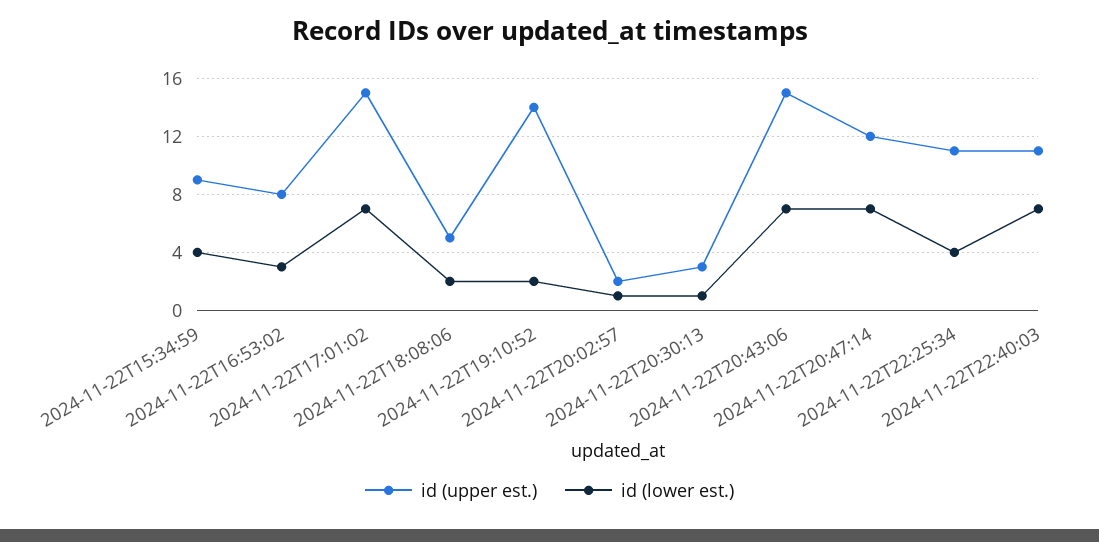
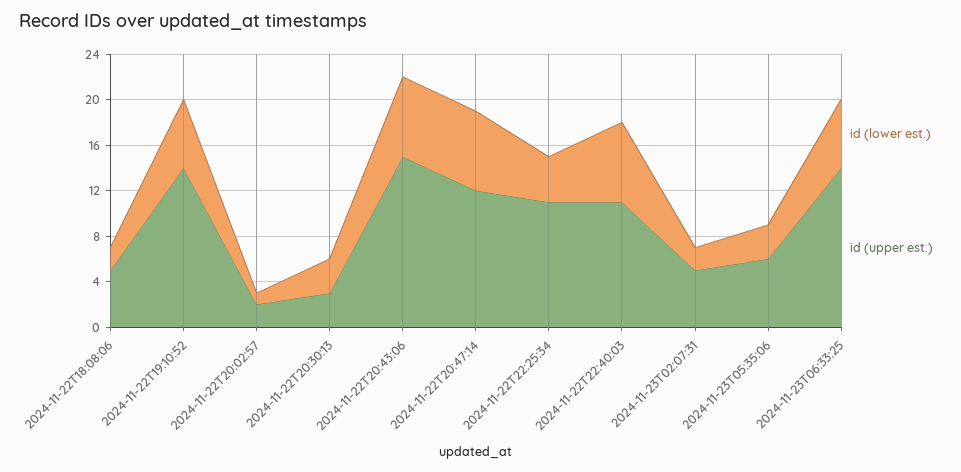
id (upper est.), 2024-11-22T15:34:59: 9 -> none
id (lower est.), 2024-11-22T15:34:59: 4 -> none
id (upper est.), 2024-11-22T16:53:02: 8 -> none
id (lower est.), 2024-11-22T16:53:02: 3 -> none
id (upper est.), 2024-11-22T17:01:02: 15 -> none
id (lower est.), 2024-11-22T17:01:02: 7 -> none
id (lower est.), 2024-11-22T19:10:52: 2 -> 6
id (lower est.), 2024-11-22T20:30:13: 1 -> 3
id (lower est.), 2024-11-23T02:07:31: none -> 2
id (upper est.), 2024-11-23T02:07:31: none -> 5
id (lower est.), 2024-11-23T05:35:06: none -> 3
id (upper est.), 2024-11-23T05:35:06: none -> 6
id (lower est.), 2024-11-23T06:33:25: none -> 6
id (upper est.), 2024-11-23T06:33:25: none -> 14

